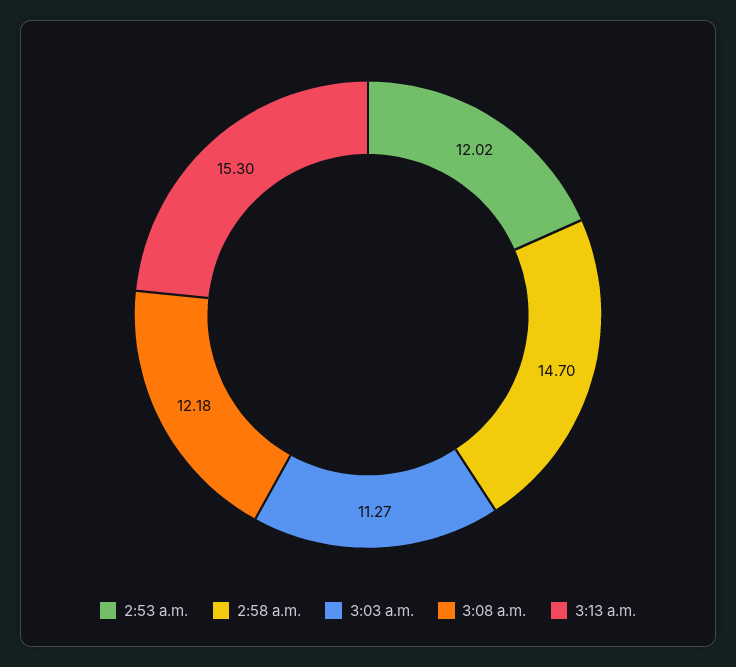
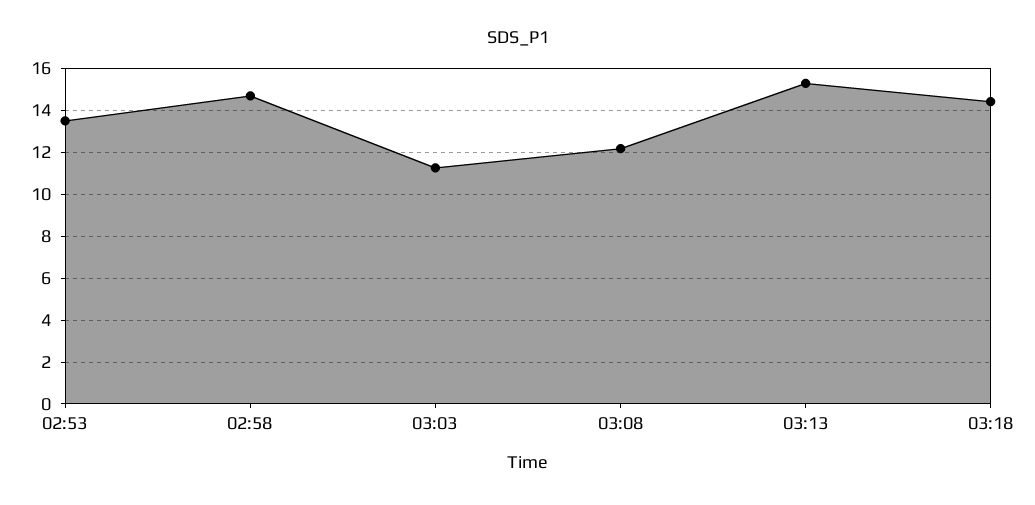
2:53 a.m.: 12.02 -> 13.5
03:18: none -> 14.5

